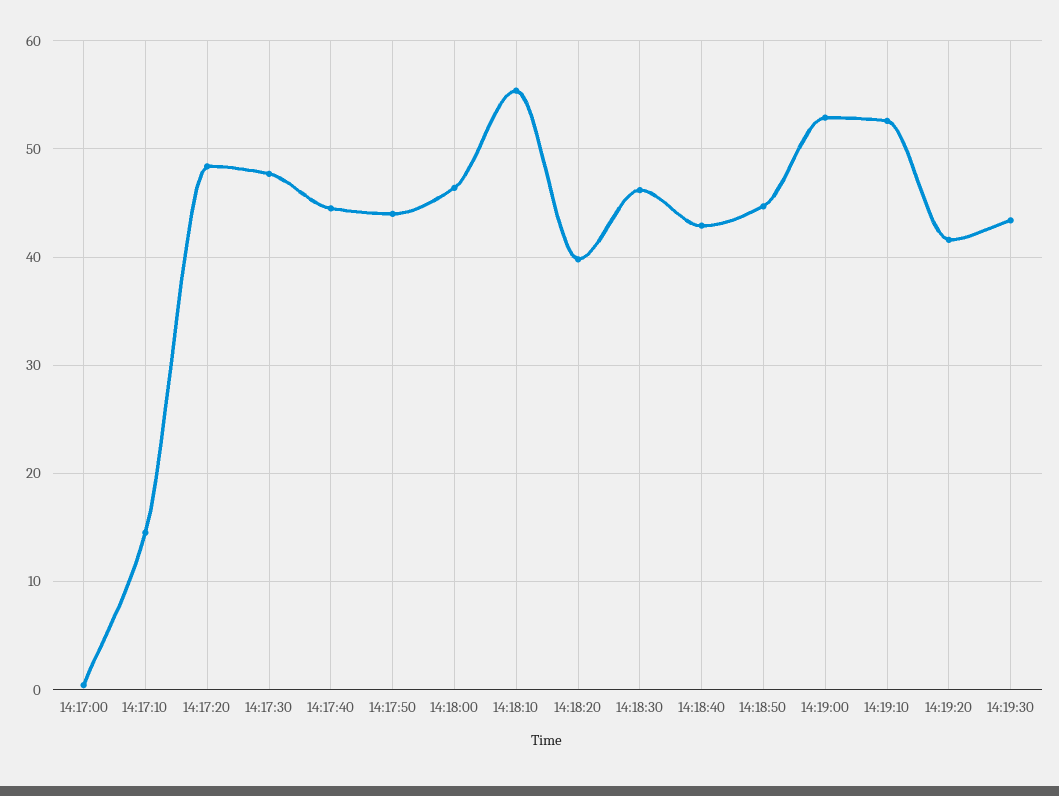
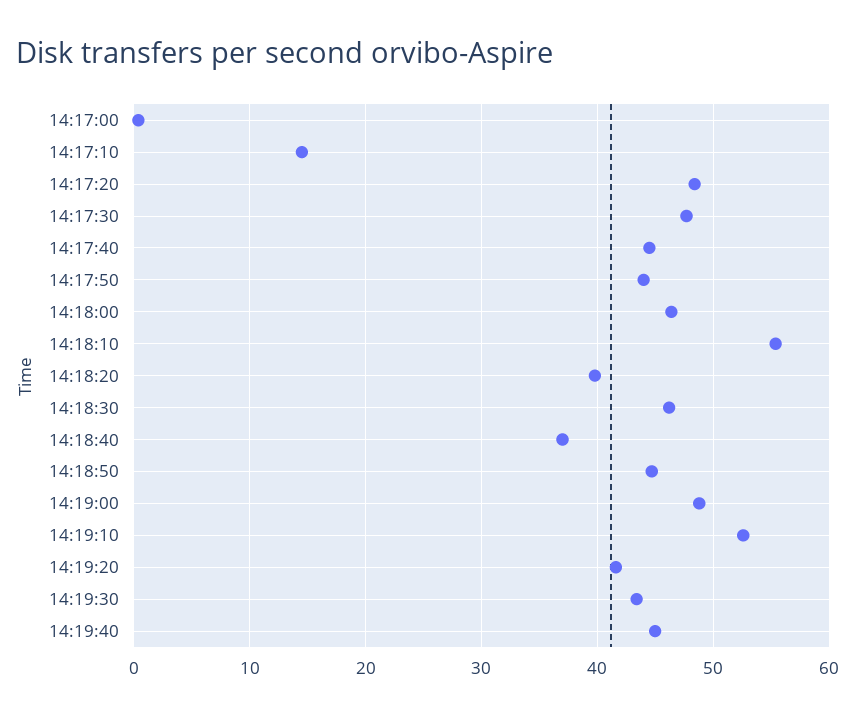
14:18:40: 43 -> 37
14:19:00: 53 -> 49
14:19:40: none -> 45

